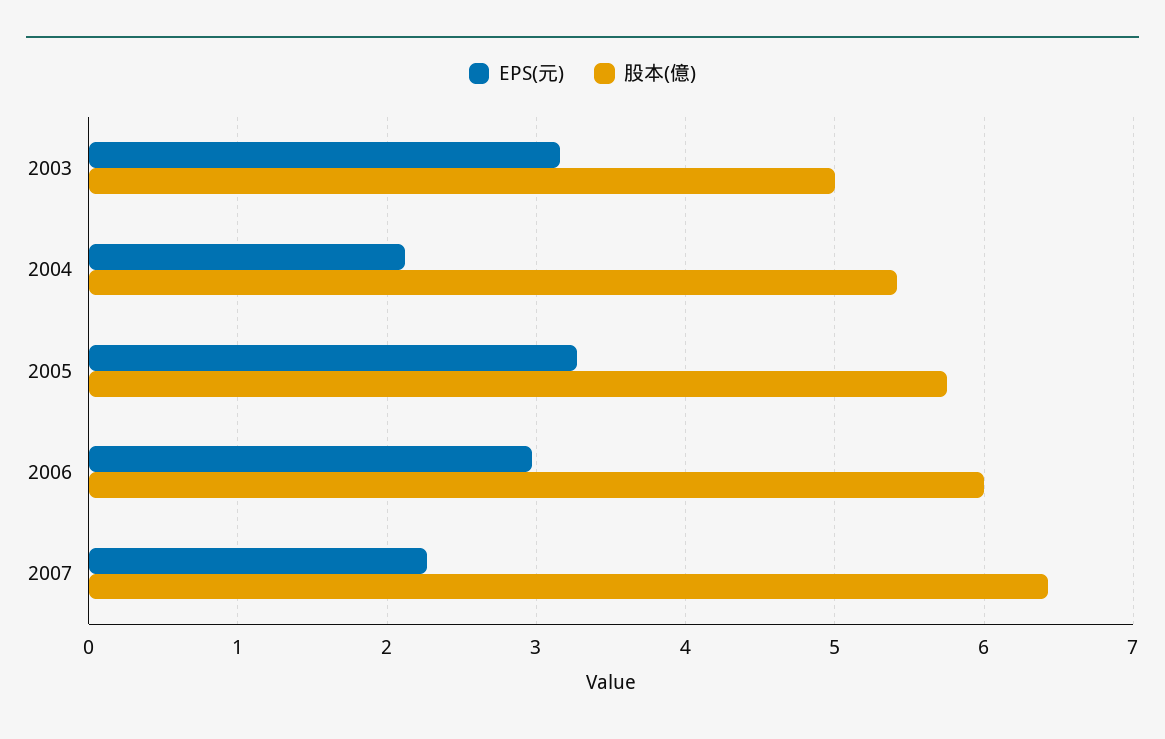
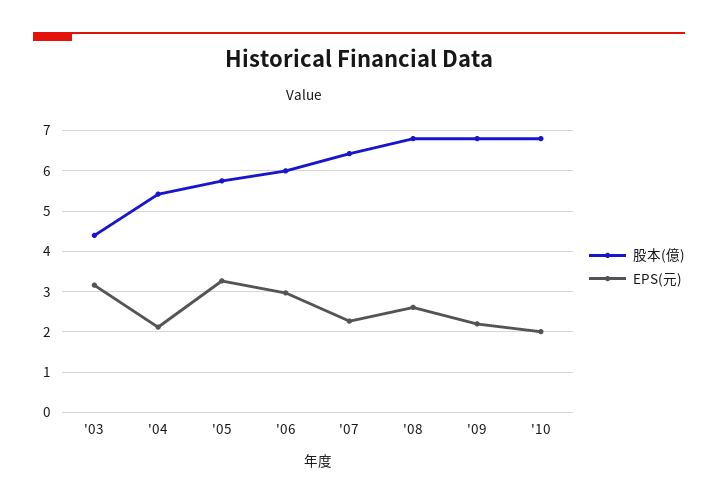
股本(億), 2003: 5 -> 4.4
股本(億), '08: none -> 6.8
EPS(元), '08: none -> 2.6
股本(億), '09: none -> 6.8
EPS(元), '09: none -> 2.2
股本(億), '10: none -> 6.8
EPS(元), '10: none -> 2

